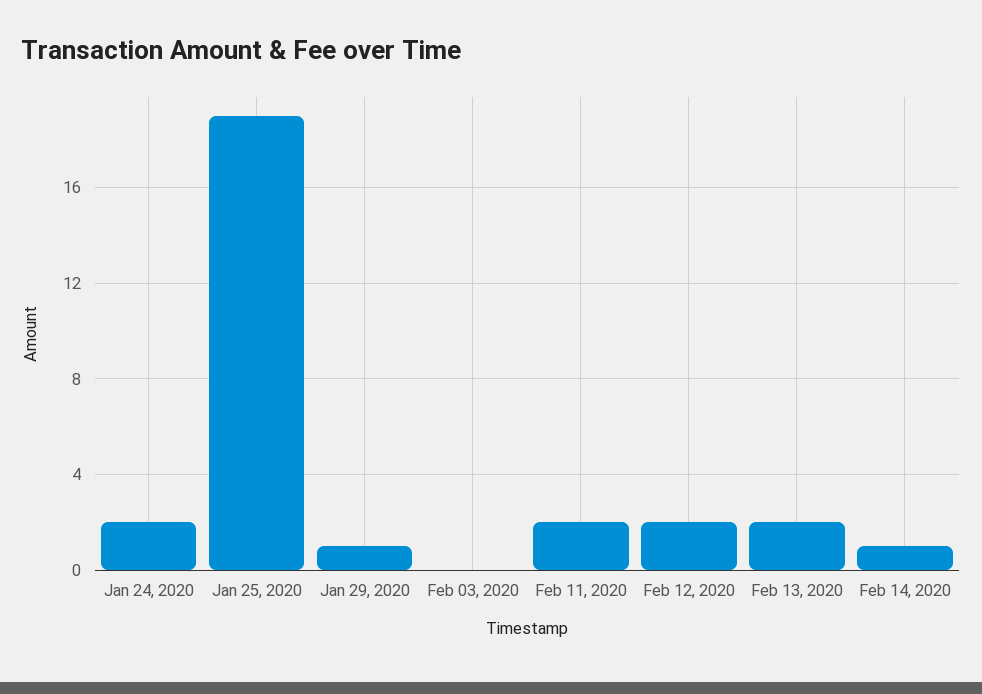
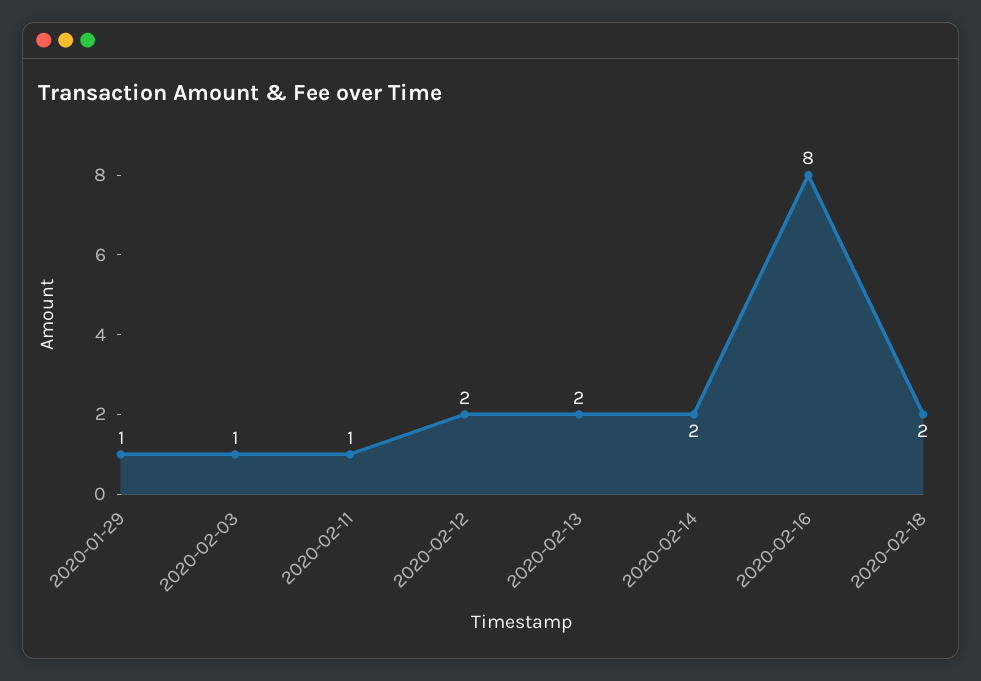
Jan 24, 2020: 2 -> none
Jan 25, 2020: 19 -> none
Feb 03, 2020: 0 -> 1
Feb 11, 2020: 2 -> 1
Feb 14, 2020: 1 -> 2
2020-02-16: none -> 8
2020-02-18: none -> 2

